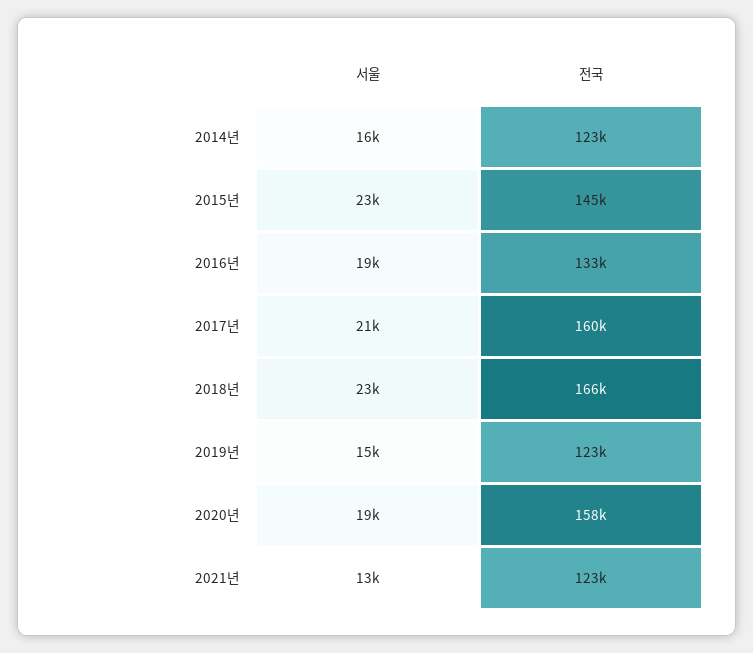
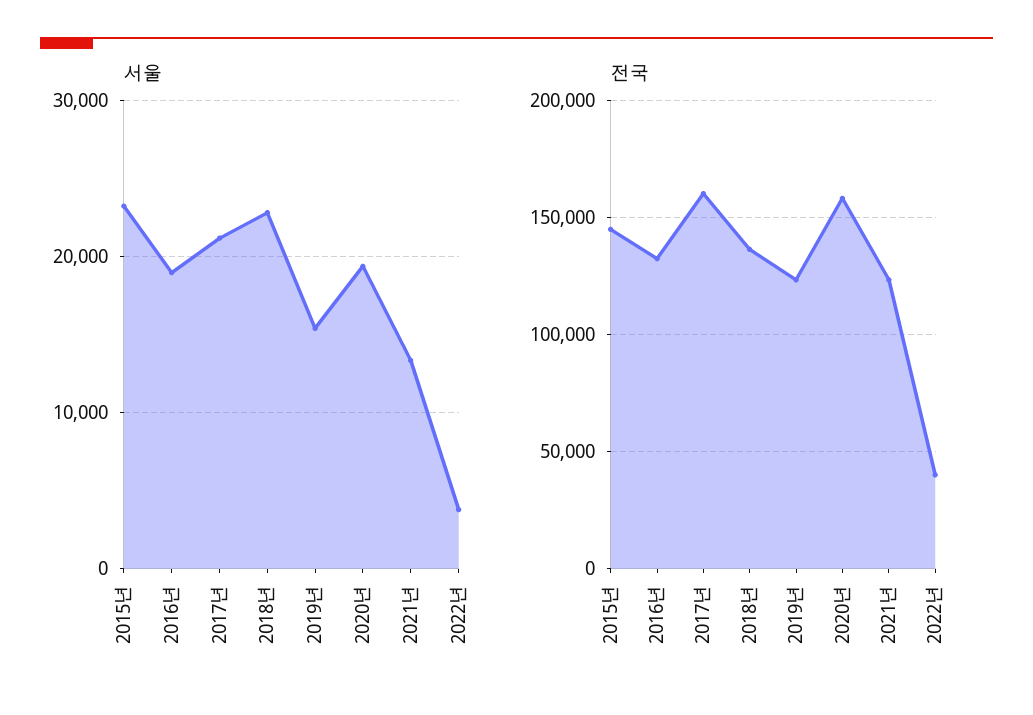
서울, 2014년: 16000 -> none
전국, 2014년: 123000 -> none
전국, 2018년: 166000 -> 135000
서울, 2022년: none -> 4000
전국, 2022년: none -> 40000

